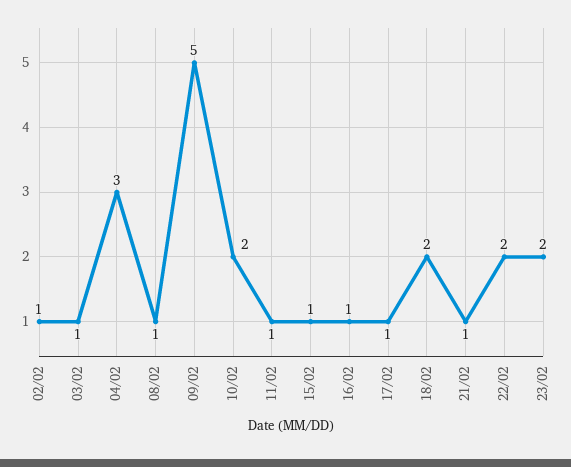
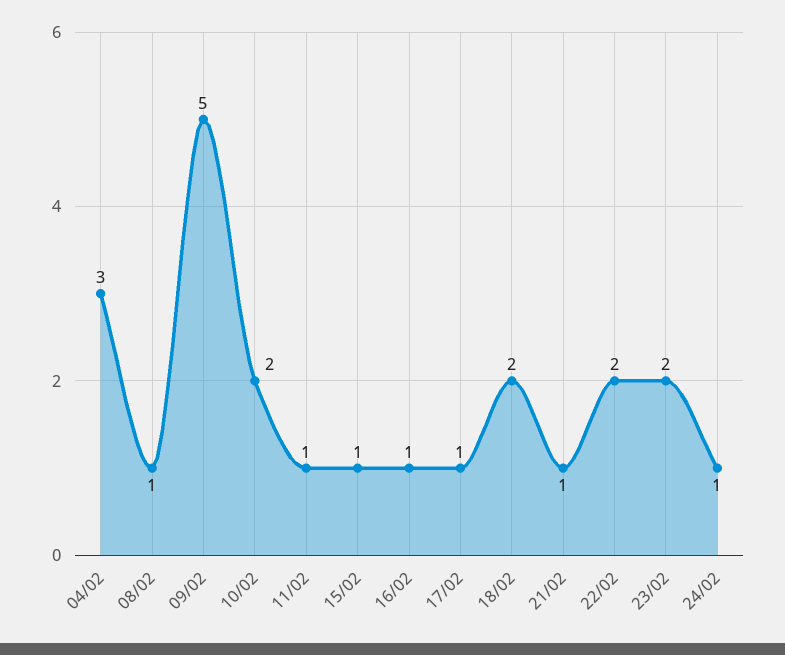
02/02: 1 -> none
03/02: 1 -> none
24/02: none -> 1

